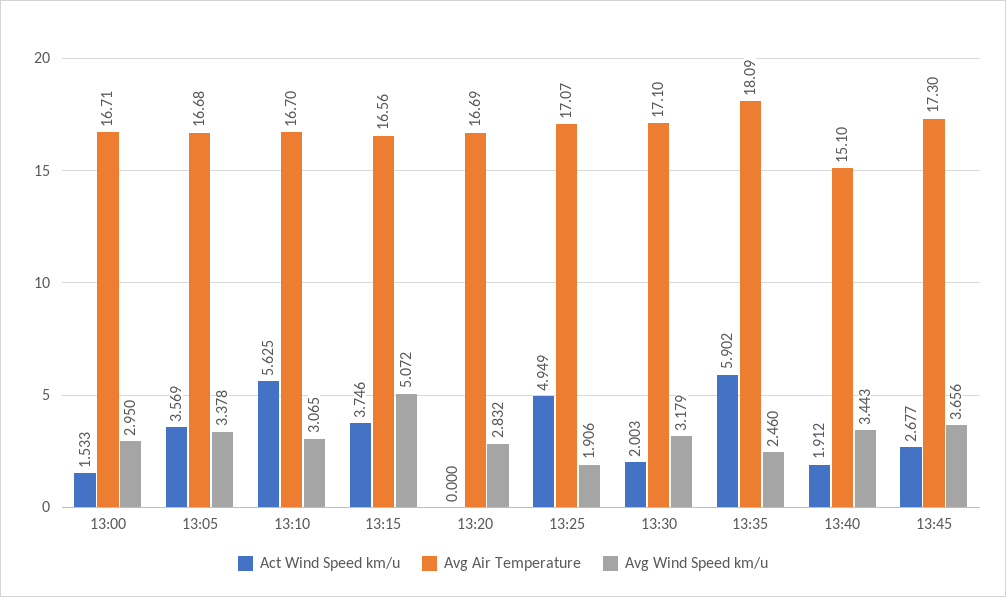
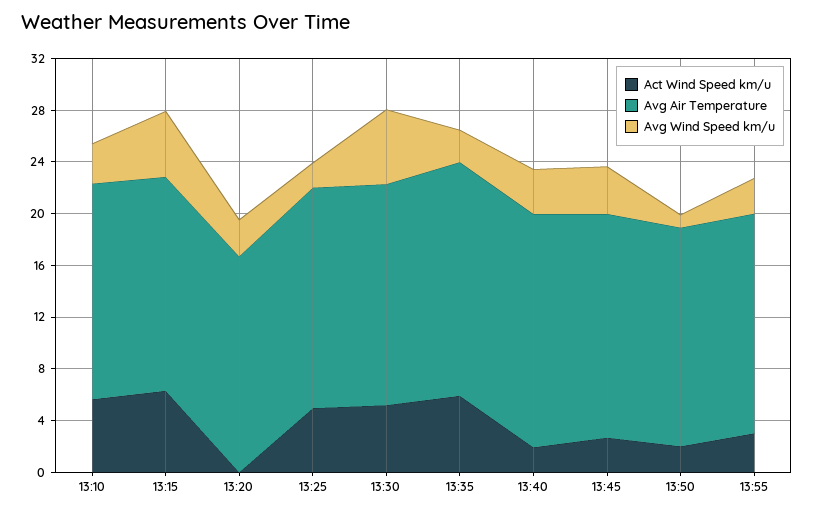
Act Wind Speed km/u, 13:00: 1.533 -> none
Avg Air Temperature, 13:00: 16.71 -> none
Avg Wind Speed km/u, 13:00: 2.95 -> none
Act Wind Speed km/u, 13:05: 3.569 -> none
Avg Air Temperature, 13:05: 16.68 -> none
Avg Wind Speed km/u, 13:05: 3.378 -> none
Act Wind Speed km/u, 13:15: 3.746 -> 6
Act Wind Speed km/u, 13:30: 2.003 -> 5
Avg Wind Speed km/u, 13:30: 3.179 -> 6
Avg Air Temperature, 13:40: 15.1 -> 18
Act Wind Speed km/u, 13:50: none -> 2
Avg Air Temperature, 13:50: none -> 17
Avg Wind Speed km/u, 13:50: none -> 1
Act Wind Speed km/u, 13:55: none -> 3
Avg Air Temperature, 13:55: none -> 17
Avg Wind Speed km/u, 13:55: none -> 3

